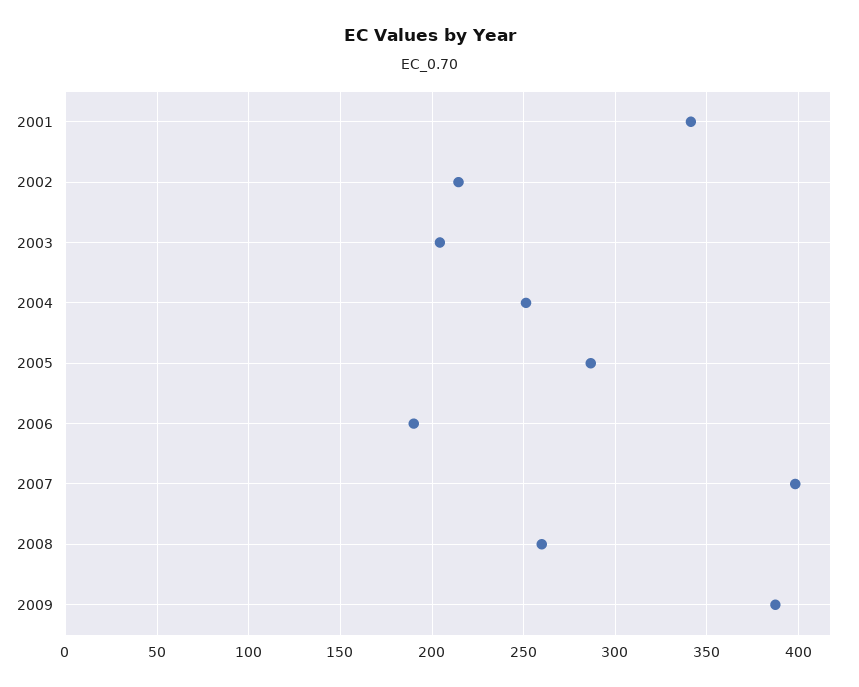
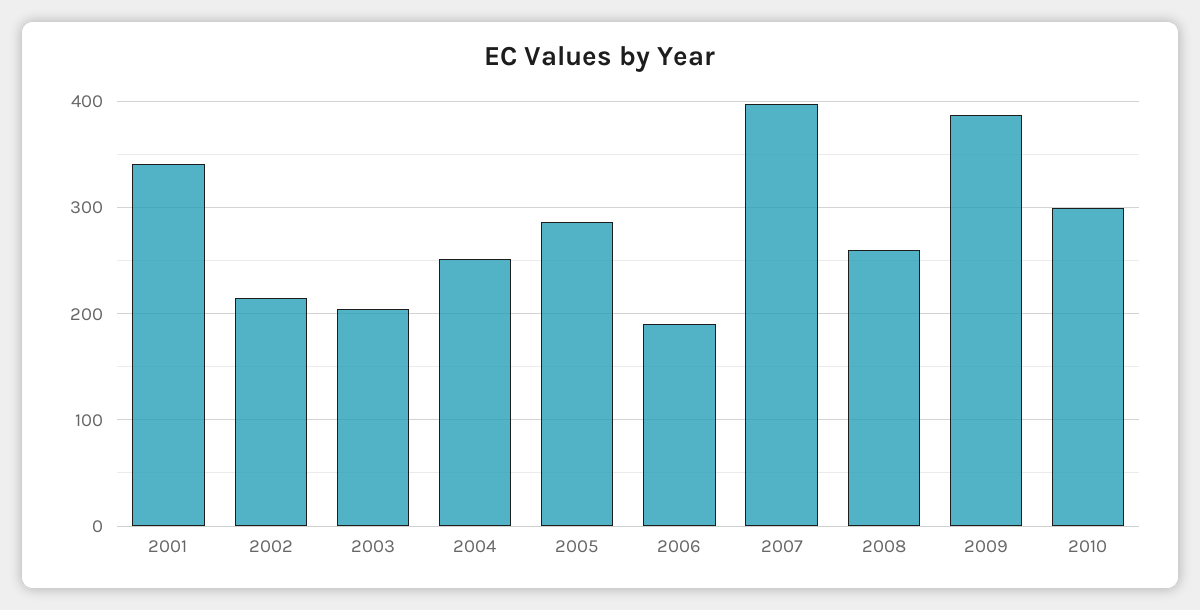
2010: none -> 300

